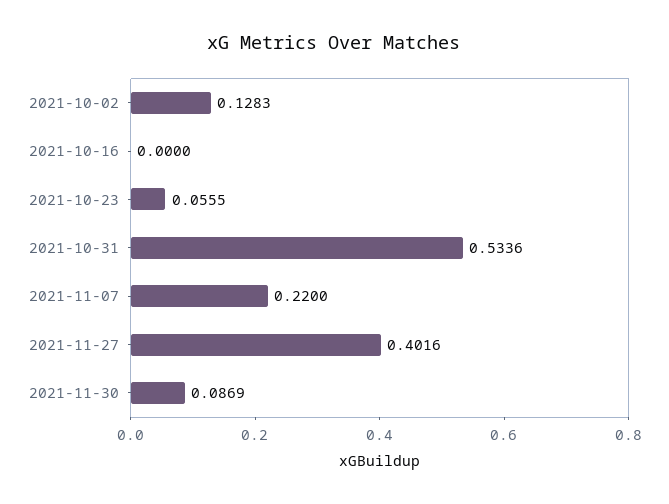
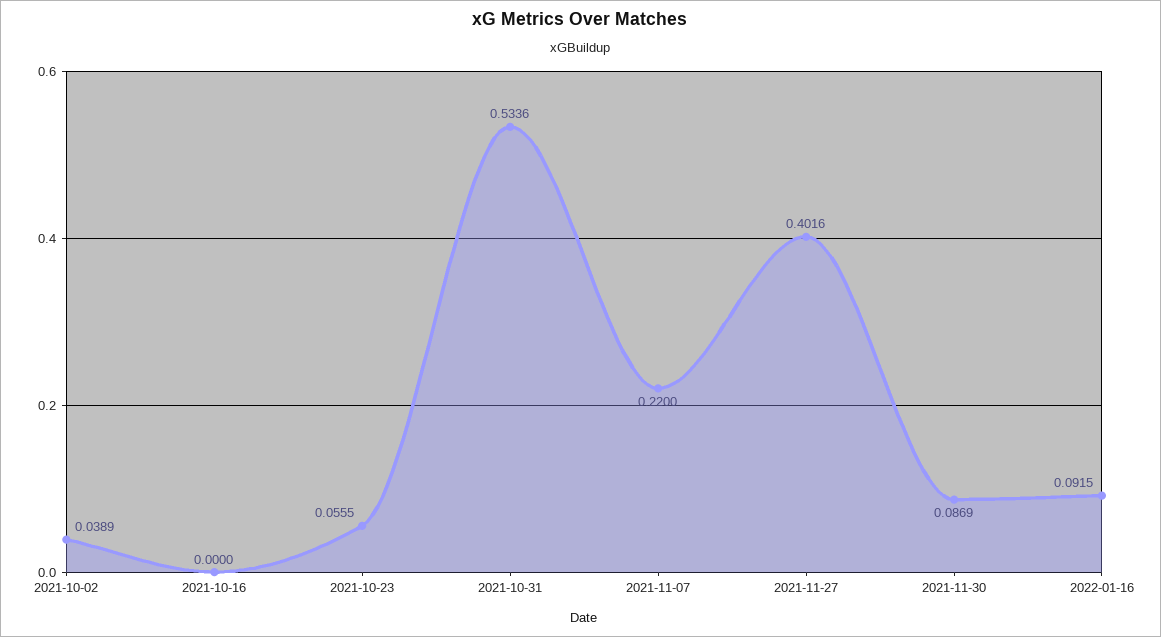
2021-10-02: 0.1283 -> 0.0389
2022-01-16: none -> 0.0915

